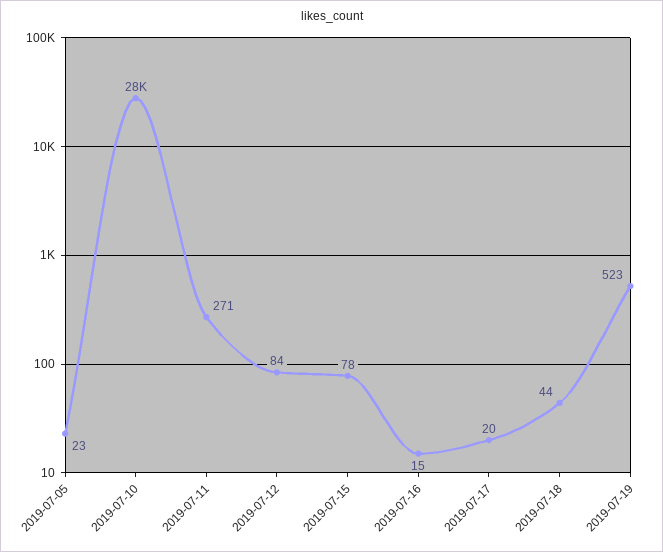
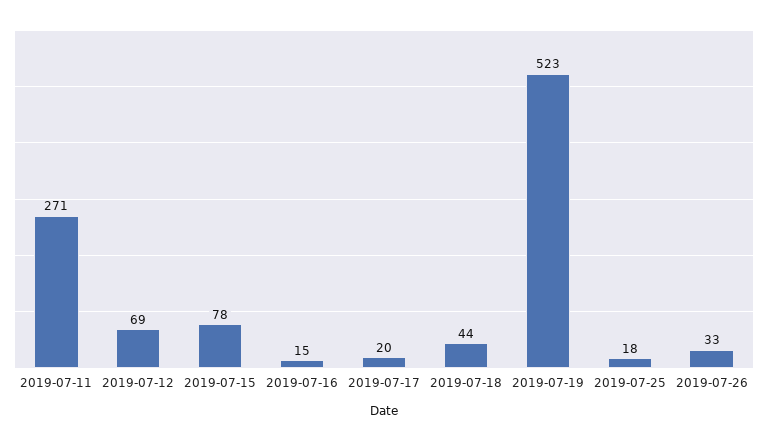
2019-07-05: 23 -> none
2019-07-10: 28000 -> none
2019-07-12: 84 -> 69
2019-07-25: none -> 18
2019-07-26: none -> 33

